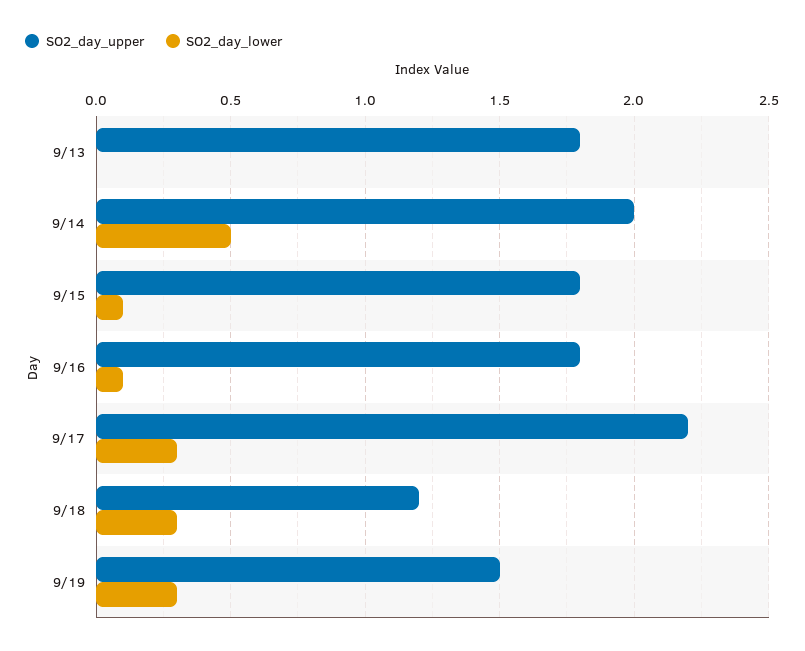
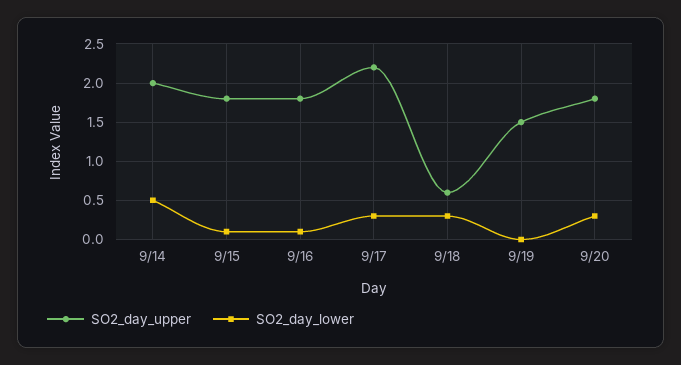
SO2_day_upper, 9/13: 1.8 -> none
SO2_day_lower, 9/13: 0 -> none
SO2_day_upper, 9/18: 1.2 -> 0.6
SO2_day_lower, 9/19: 0.3 -> 0
SO2_day_upper, 9/20: none -> 1.8
SO2_day_lower, 9/20: none -> 0.3

